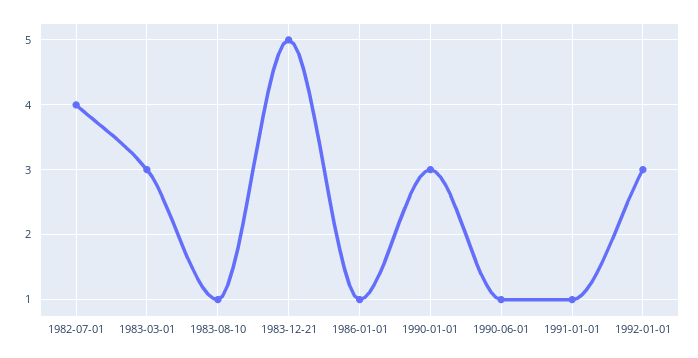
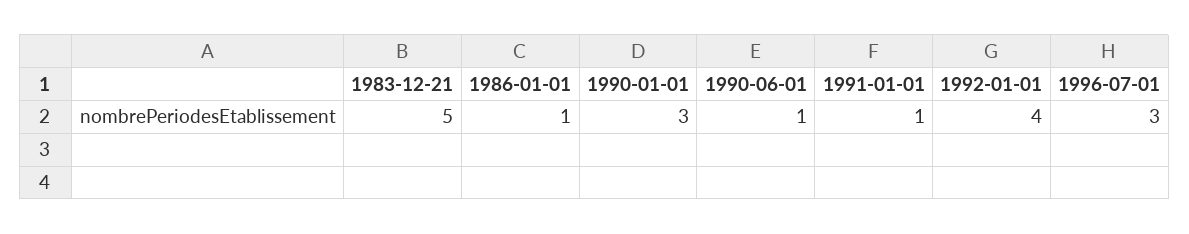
1982-07-01: 4 -> none
1983-03-01: 3 -> none
1983-08-10: 1 -> none
1992-01-01: 3 -> 4
1996-07-01: none -> 3

